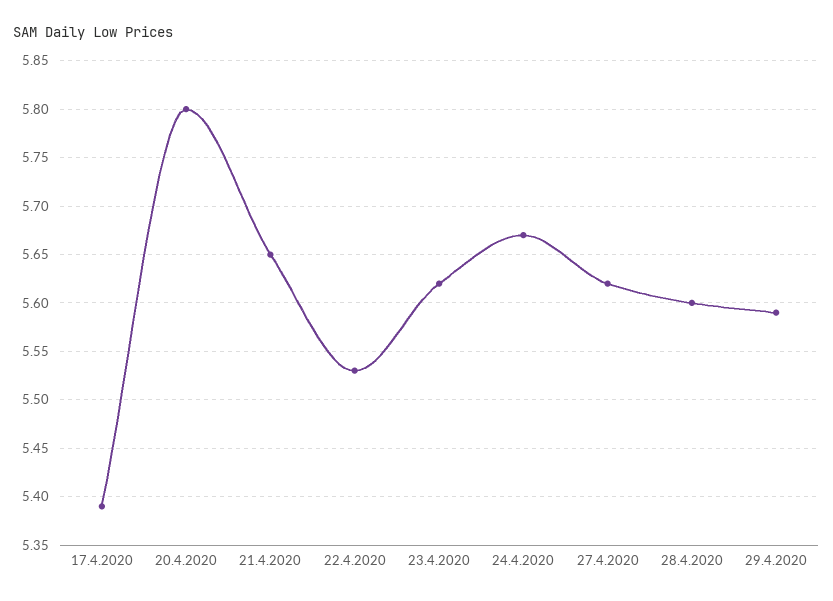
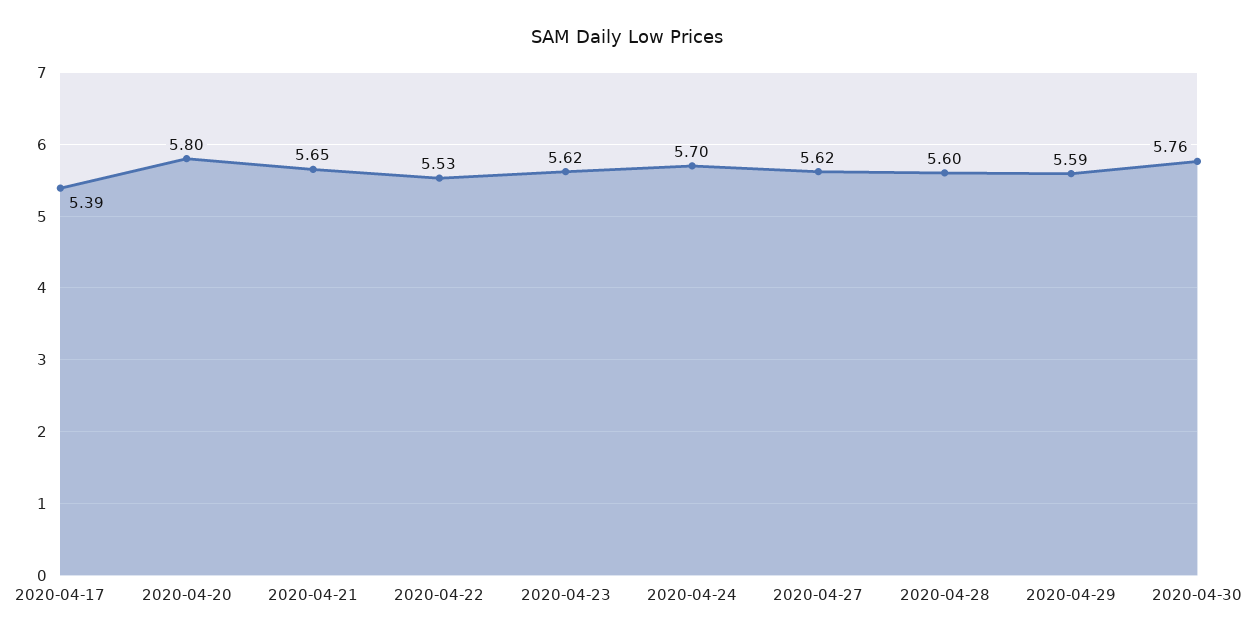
24.4.2020: 5.67 -> 5.7
2020-04-30: none -> 5.76

